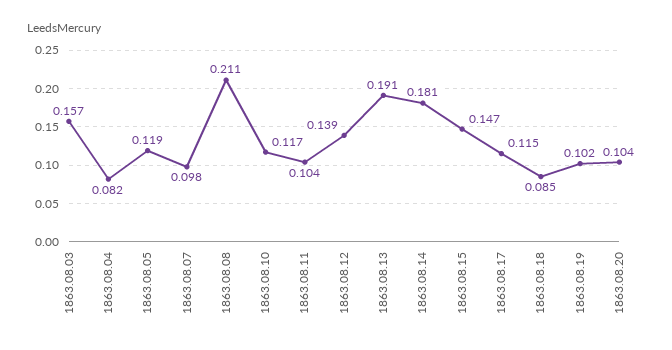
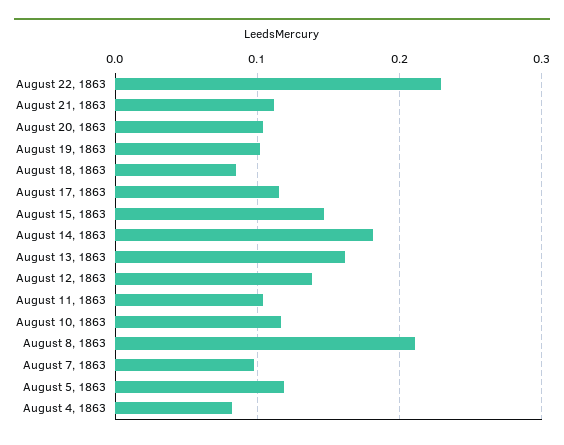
1863.08.03: 0.157 -> none
1863.08.13: 0.191 -> 0.16
August 22, 1863: none -> 0.23
August 21, 1863: none -> 0.11

